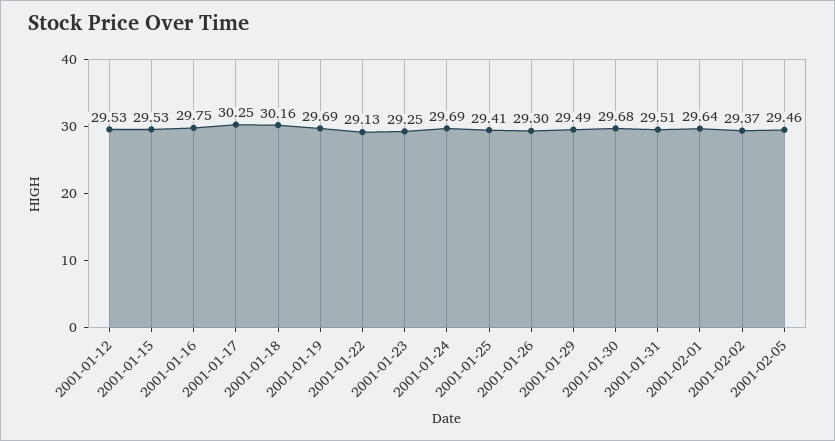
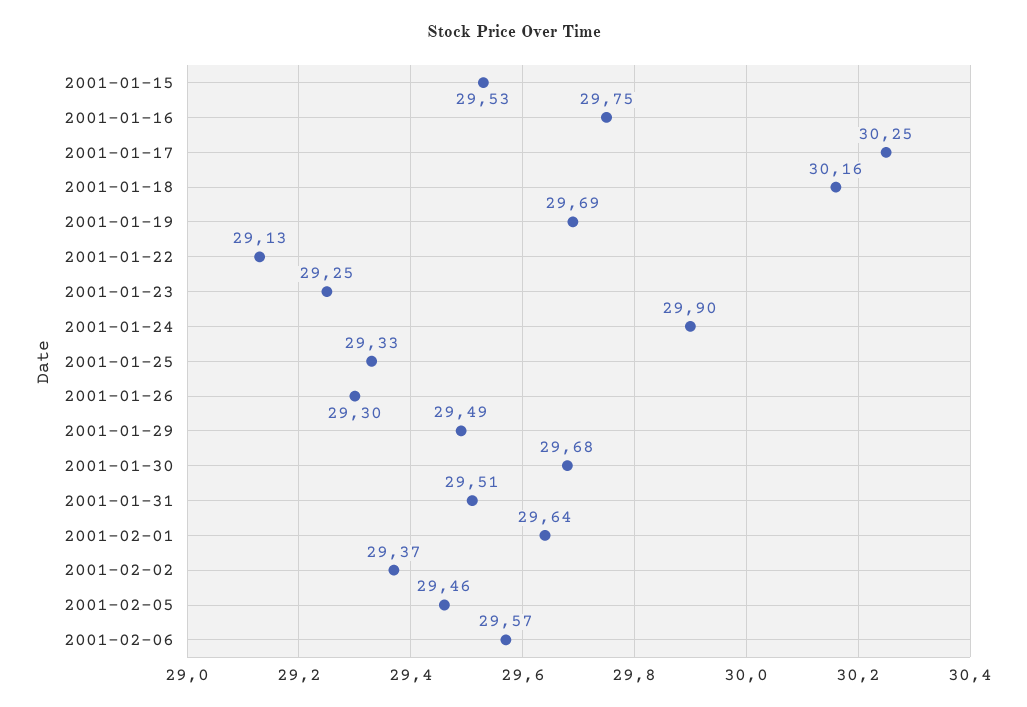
2001-01-12: 29.53 -> none
2001-01-24: 29.69 -> 29.9
2001-01-25: 29.41 -> 29.33
2001-02-06: none -> 29.57

